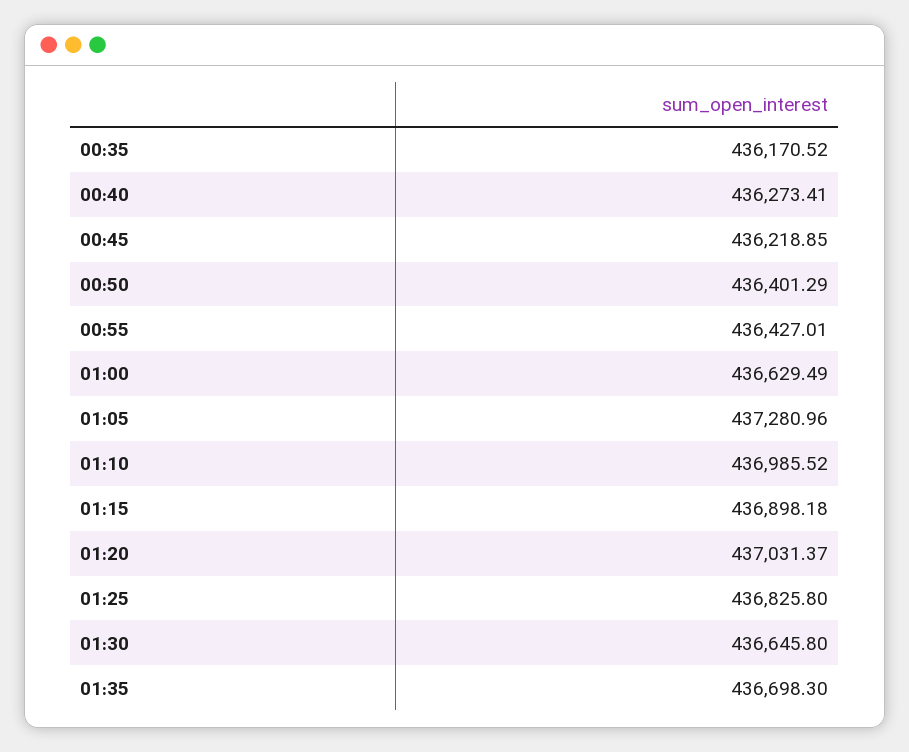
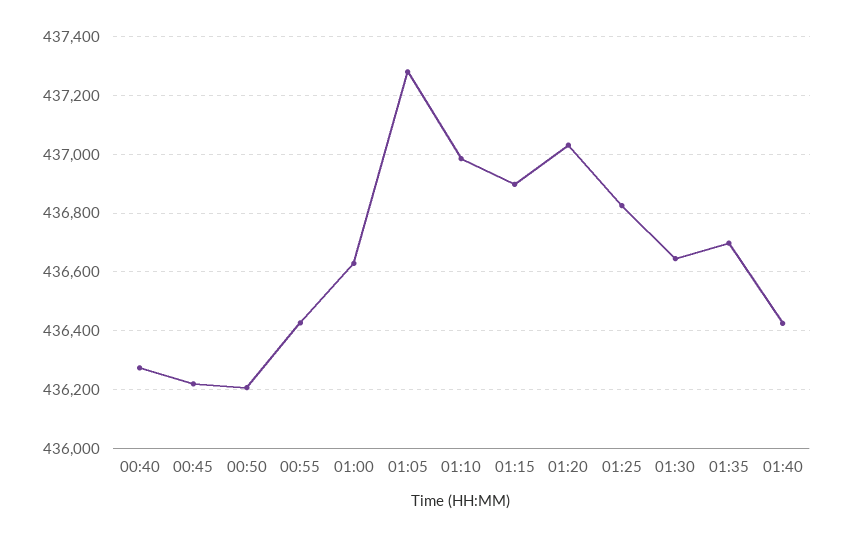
00:35: 436170.52 -> none
00:50: 436401.29 -> 436200
01:40: none -> 436425

